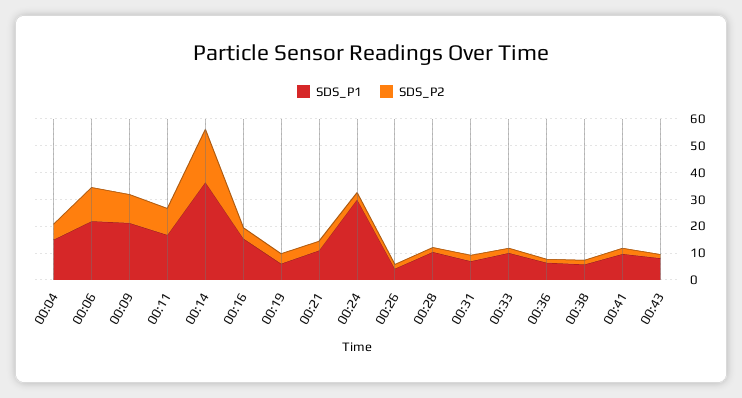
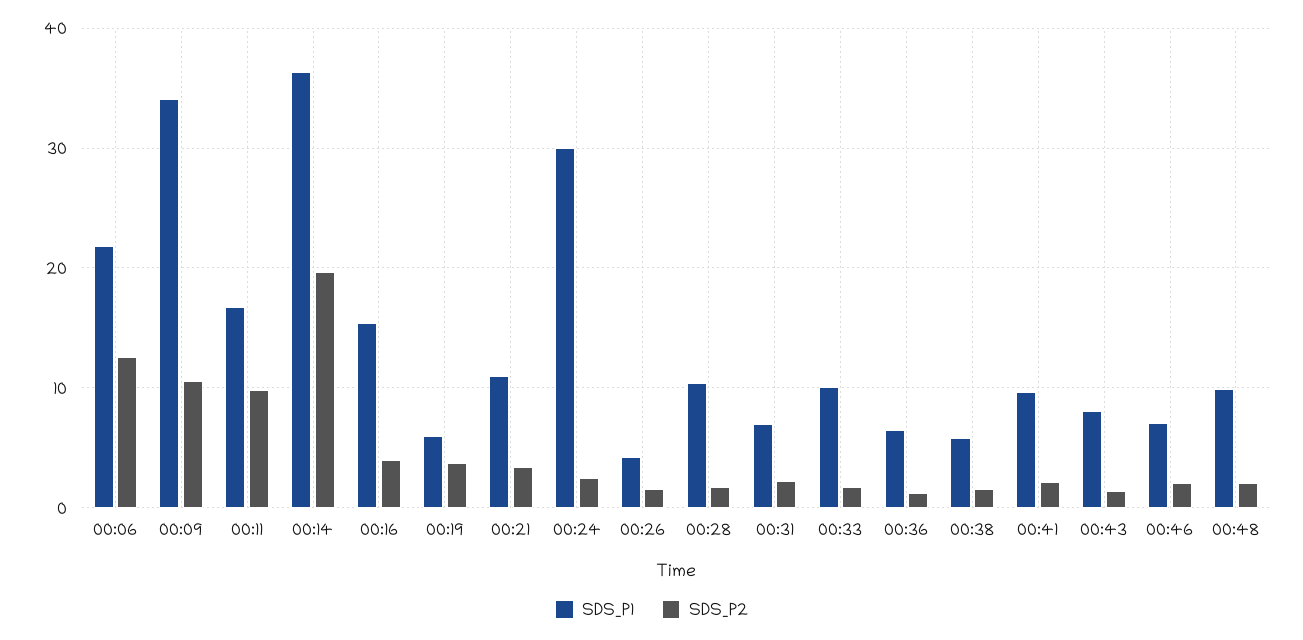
SDS_P1, 00:04: 15 -> none
SDS_P2, 00:04: 5 -> none
SDS_P1, 00:09: 20 -> 34
SDS_P1, 00:46: none -> 7
SDS_P2, 00:46: none -> 2
SDS_P1, 00:48: none -> 10
SDS_P2, 00:48: none -> 2

